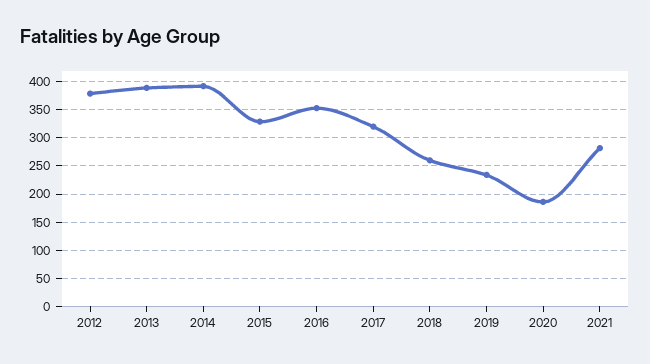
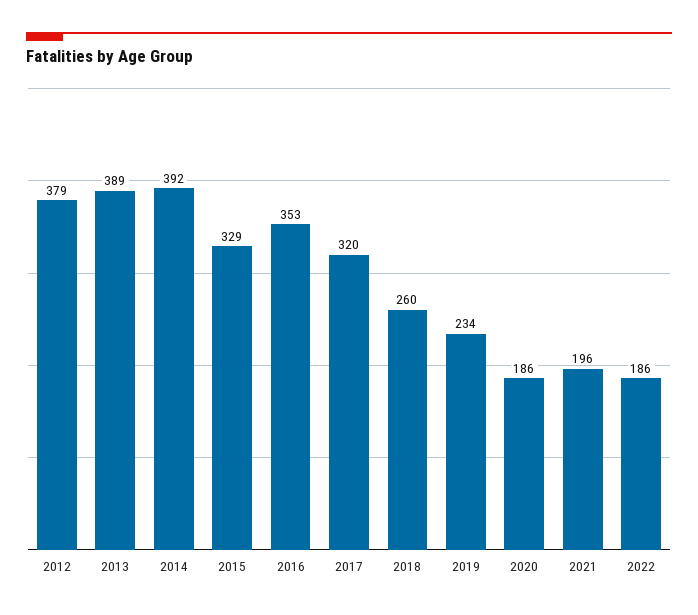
2021: 275 -> 196
2022: none -> 186

